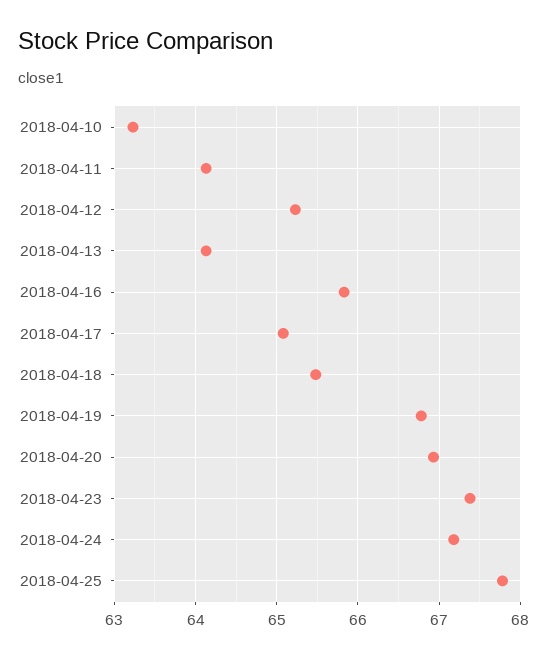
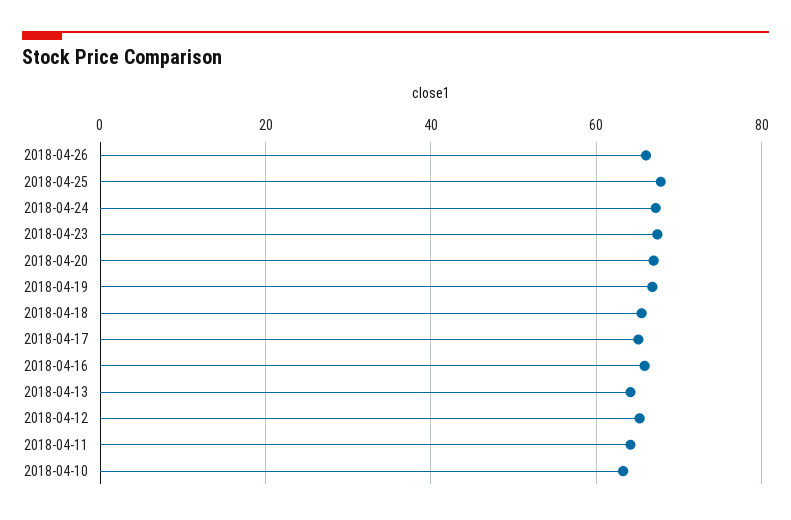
2018-04-26: none -> 66

